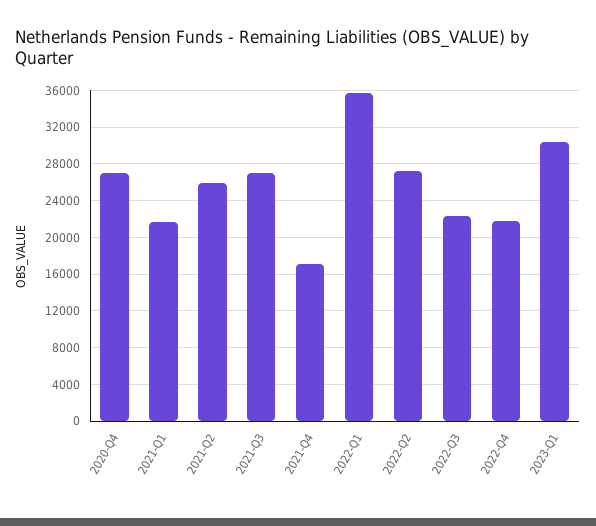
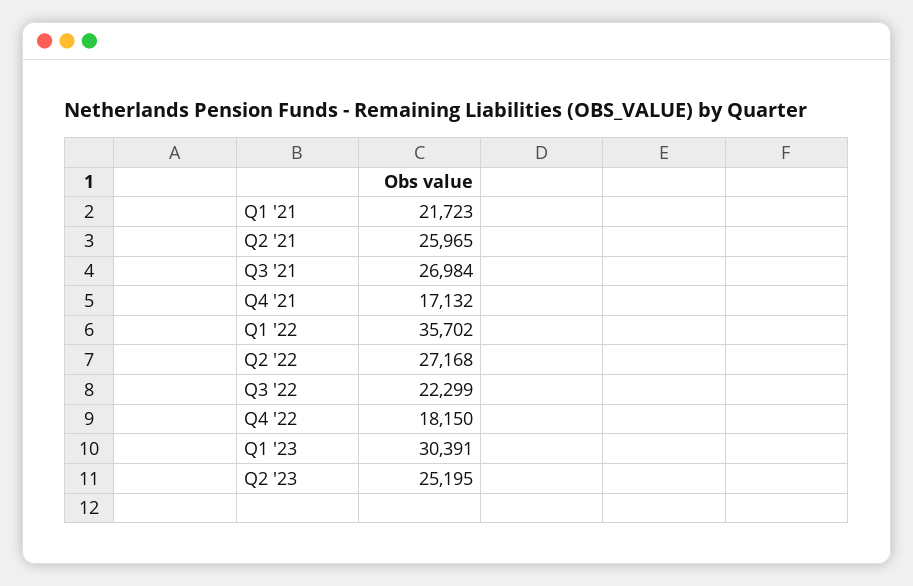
2020-Q4: 27000 -> none
2022-Q4: 22000 -> 18150
Q2 '23: none -> 25195

